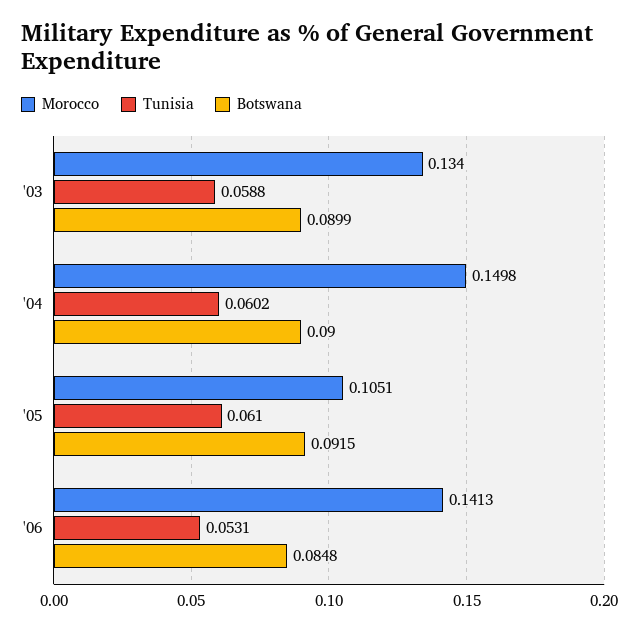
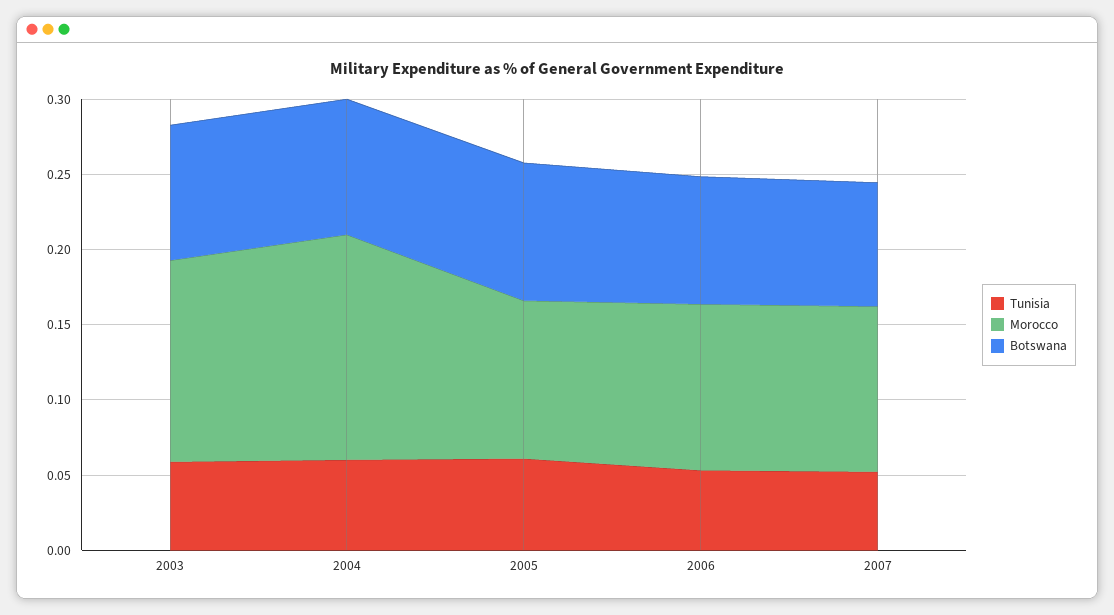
Morocco, '06: 0.1413 -> 0.11
Tunisia, 2007: none -> 0.05
Morocco, 2007: none -> 0.11
Botswana, 2007: none -> 0.08

